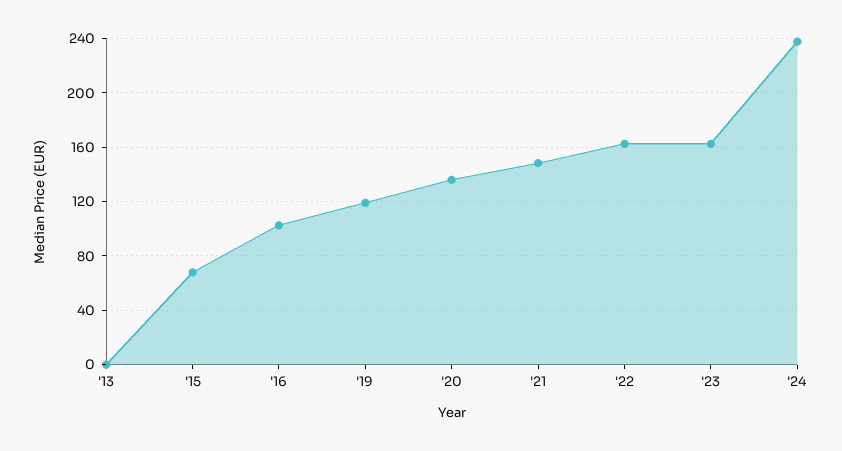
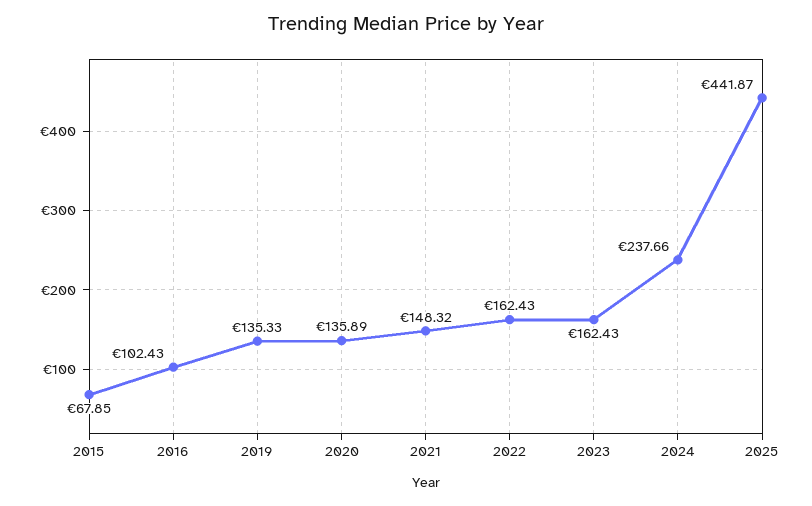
'13: 0 -> none
'19: 120 -> 135.33
2025: none -> 441.87

